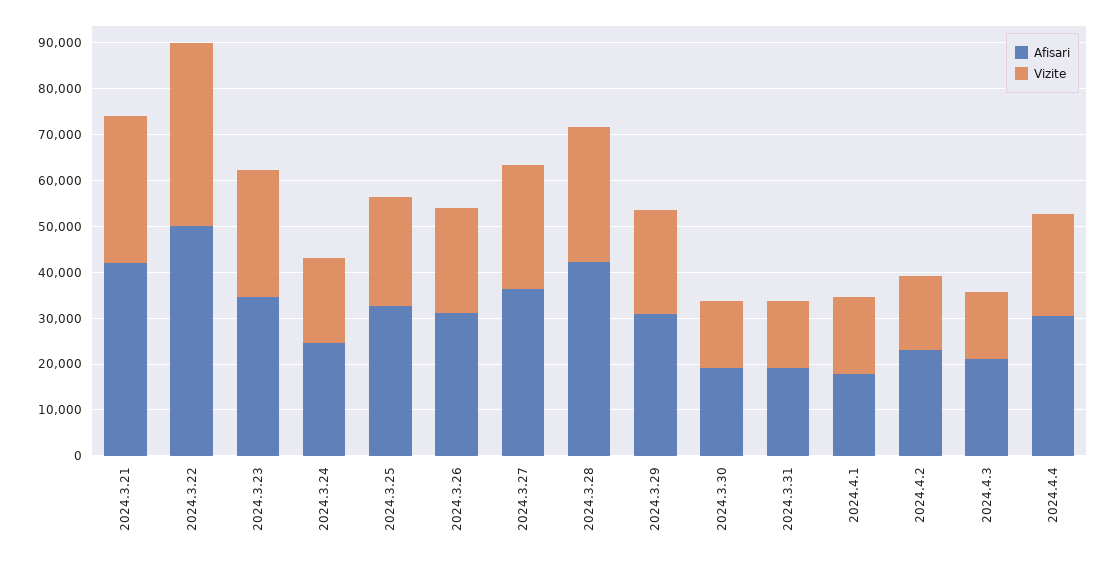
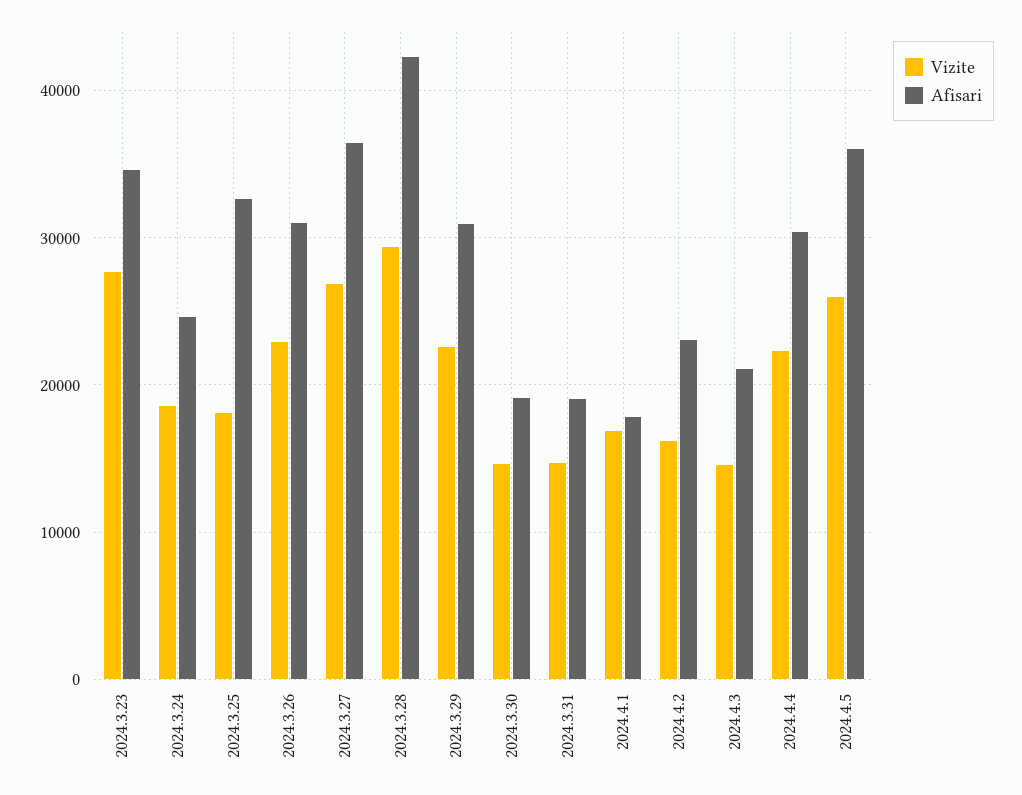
Afisari, 2024.3.21: 42000 -> none
Vizite, 2024.3.21: 32000 -> none
Afisari, 2024.3.22: 50000 -> none
Vizite, 2024.3.22: 40000 -> none
Vizite, 2024.3.25: 24000 -> 18000
Vizite, 2024.4.5: none -> 26000
Afisari, 2024.4.5: none -> 36000

